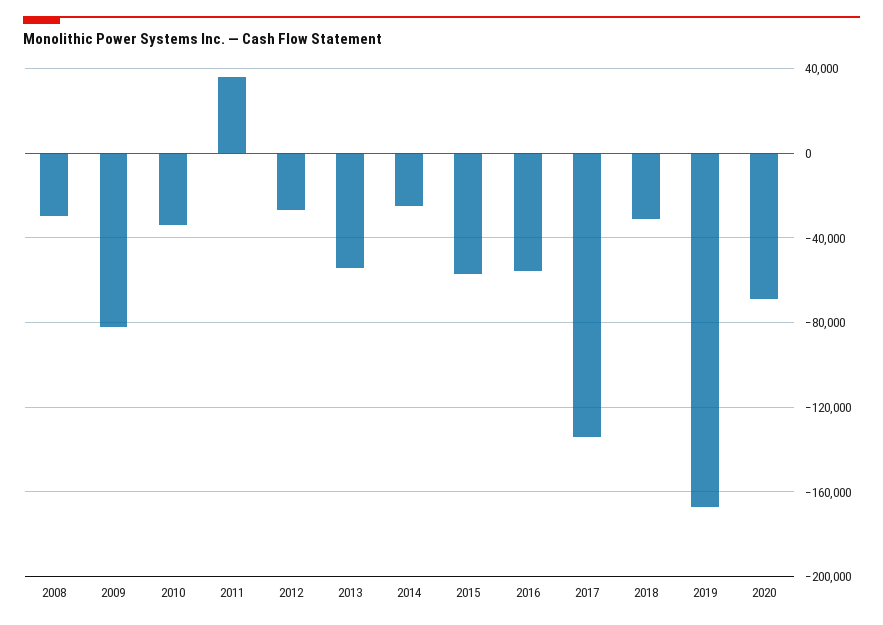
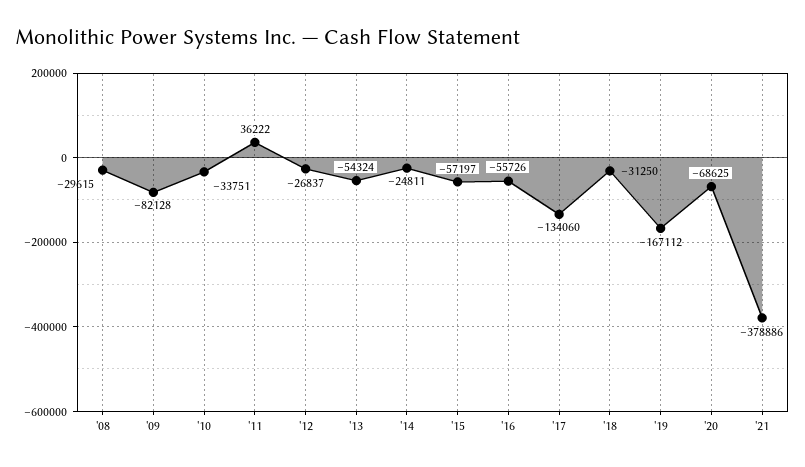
'21: none -> -378886

